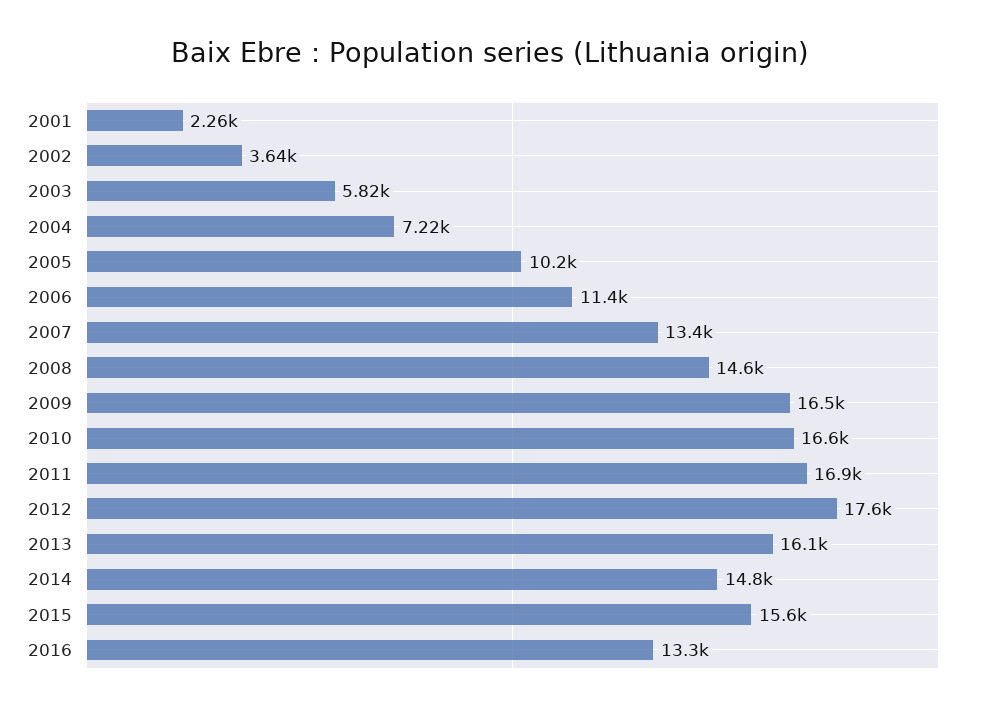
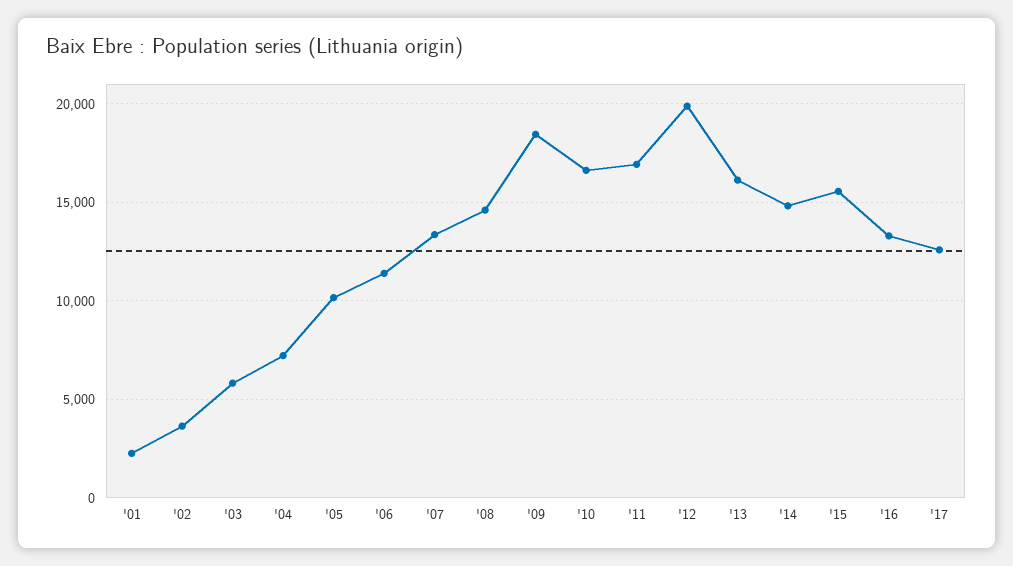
2009: 16500 -> 18500
2012: 17600 -> 20000
'17: none -> 12500

